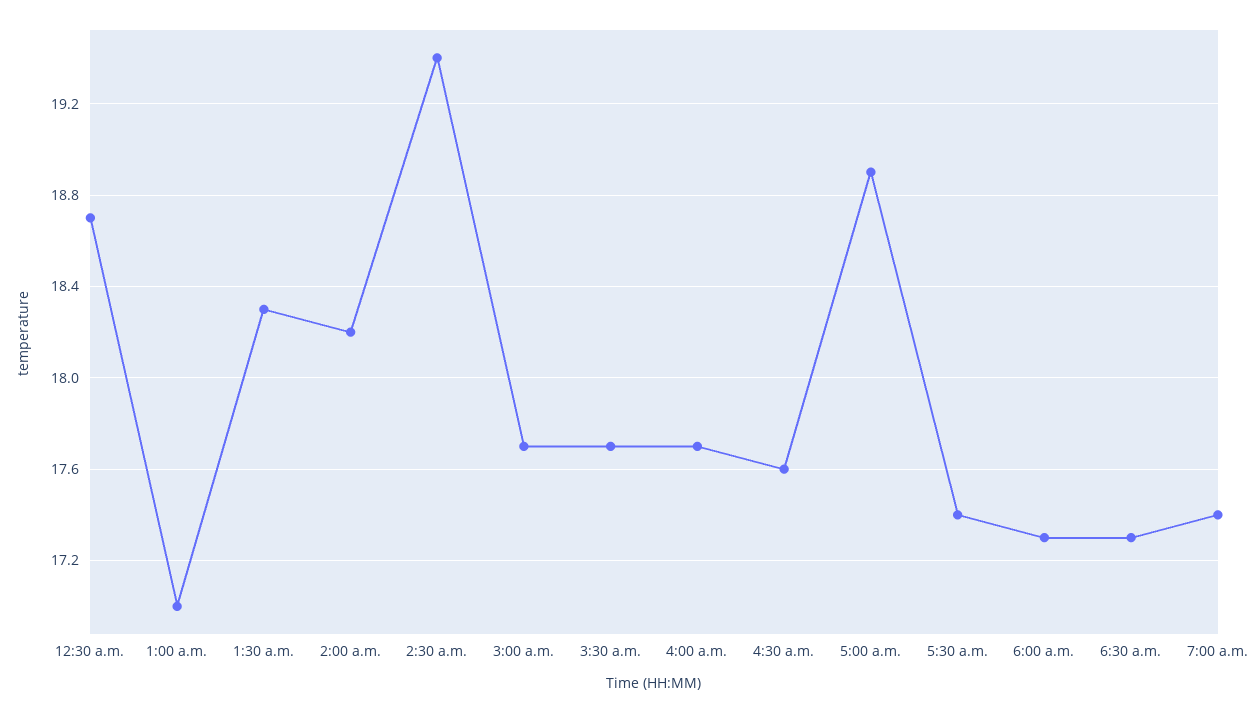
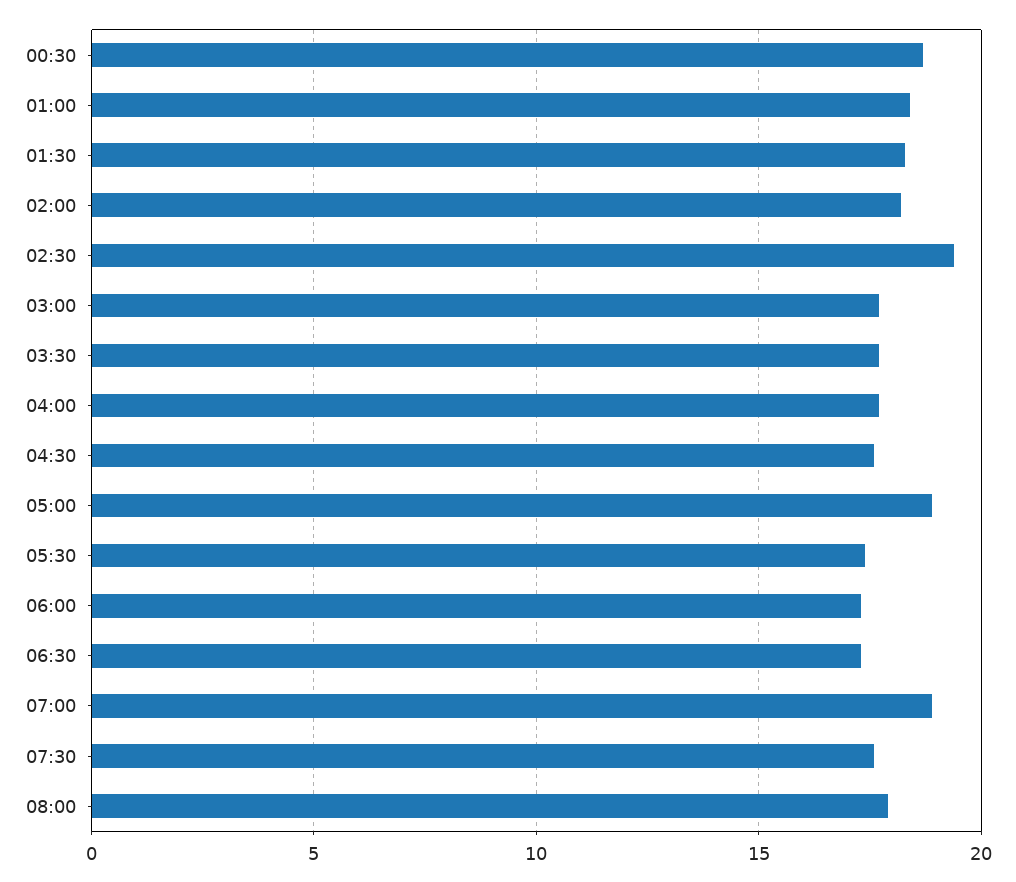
1:00 a.m.: 17 -> 18.5
7:00 a.m.: 17.4 -> 19
07:30: none -> 17.5
08:00: none -> 18

